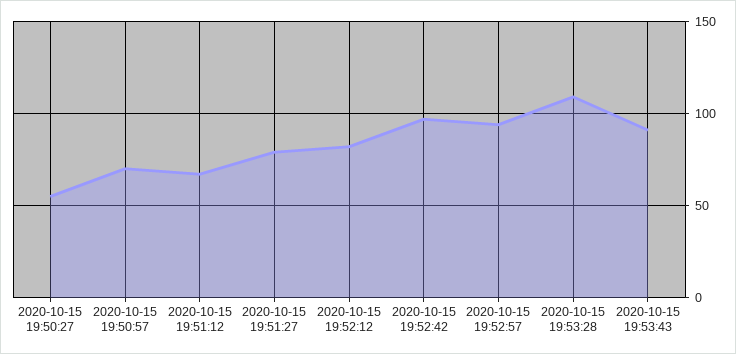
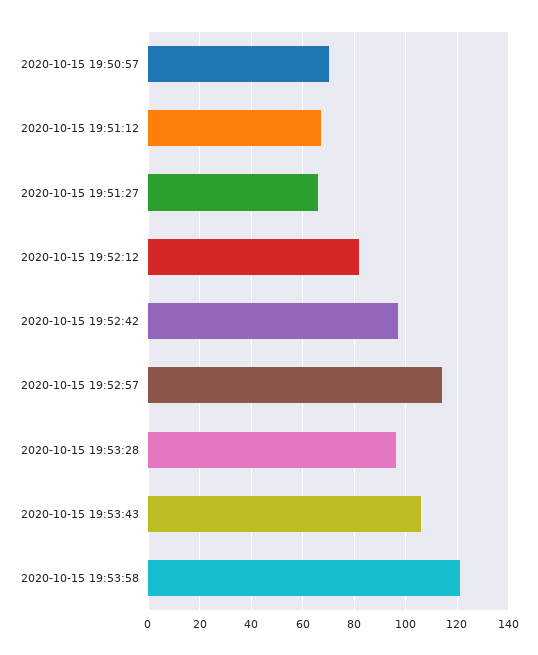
2020-10-15 19:50:27: 55 -> none
2020-10-15 19:51:27: 80 -> 65
2020-10-15 19:52:57: 95 -> 115
2020-10-15 19:53:28: 110 -> 95
2020-10-15 19:53:43: 90 -> 105
2020-10-15 19:53:58: none -> 120

